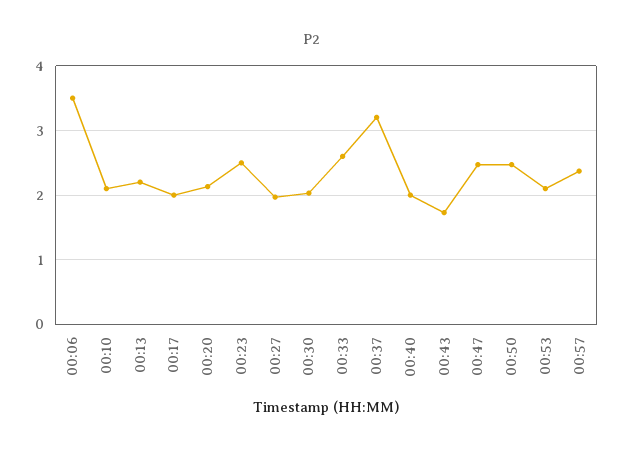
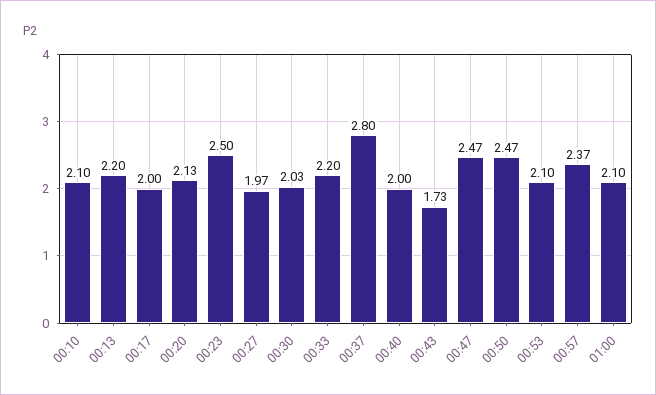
00:06: 3.5 -> none
00:33: 2.6 -> 2.2
00:37: 3.2 -> 2.8
01:00: none -> 2.1

